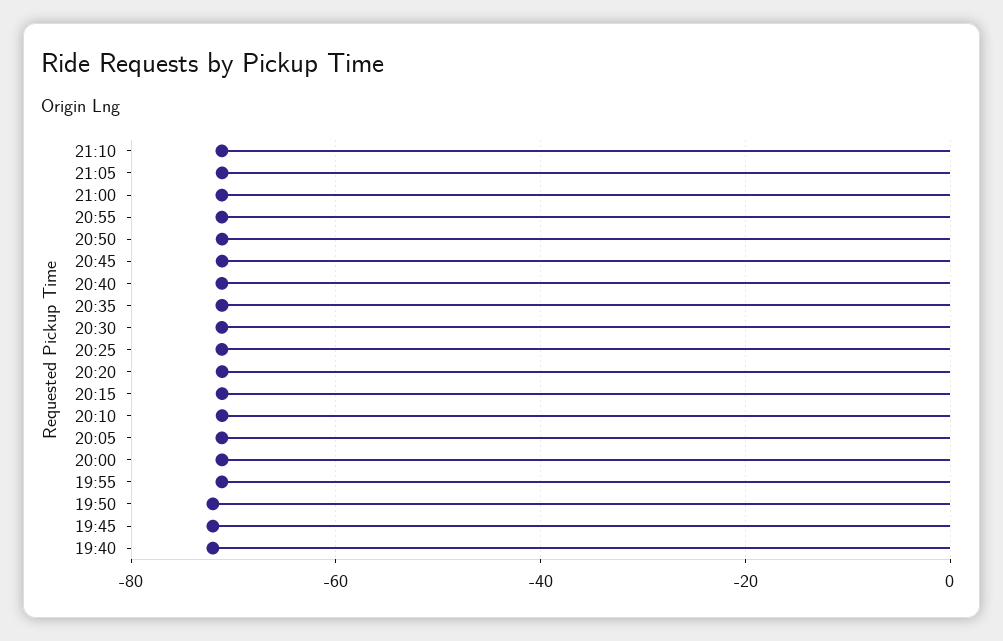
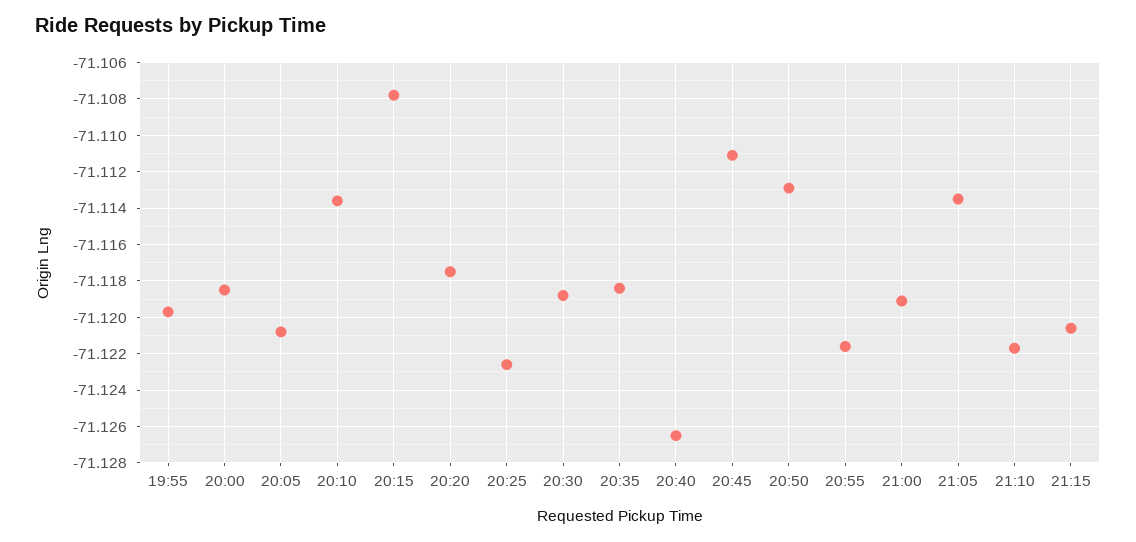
19:50: -72 -> none
19:45: -72 -> none
19:40: -72 -> none
21:15: none -> -71.1205

